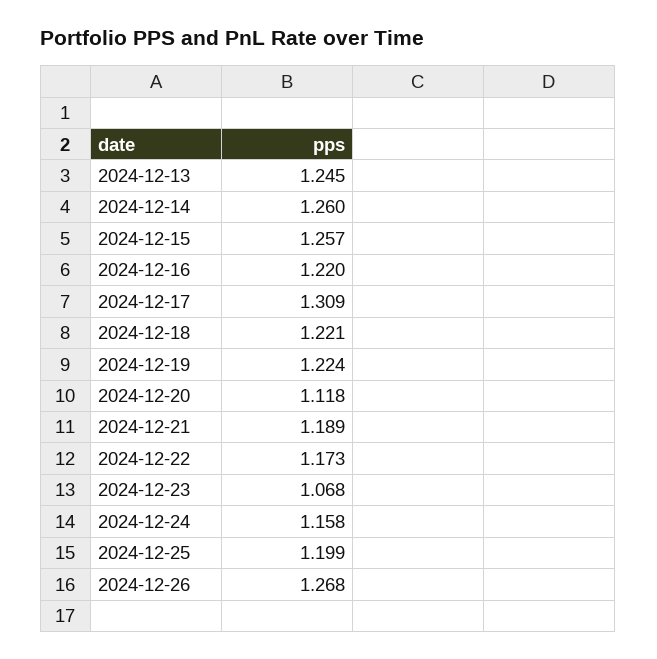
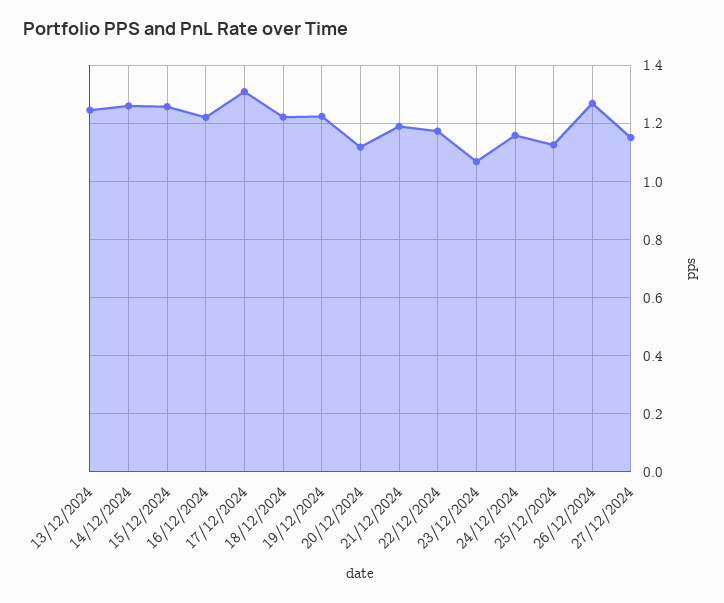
2024-12-25: 1.199 -> 1.125
27/12/2024: none -> 1.15

